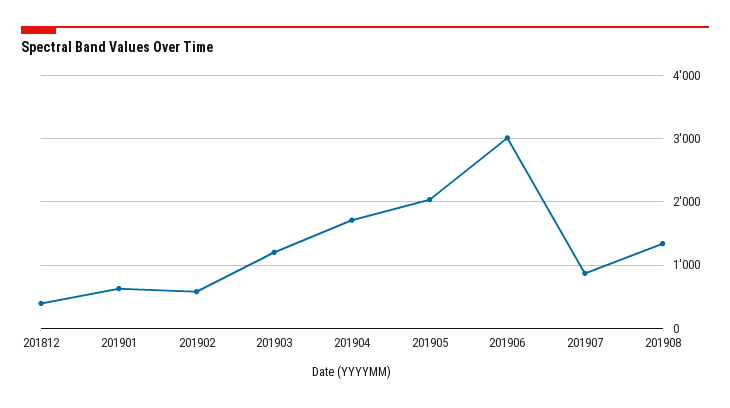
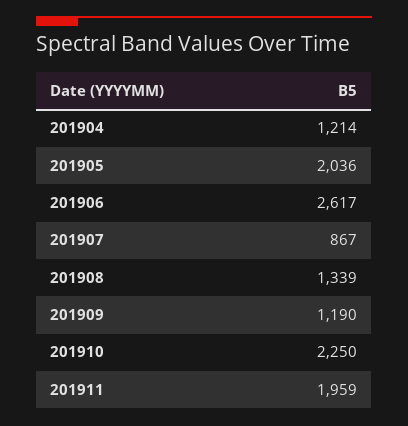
201812: 400 -> none
201901: 600 -> none
201902: 600 -> none
201903: 1200 -> none
201904: 1700 -> 1214
201906: 3000 -> 2617
201909: none -> 1190
201910: none -> 2250
201911: none -> 1959

